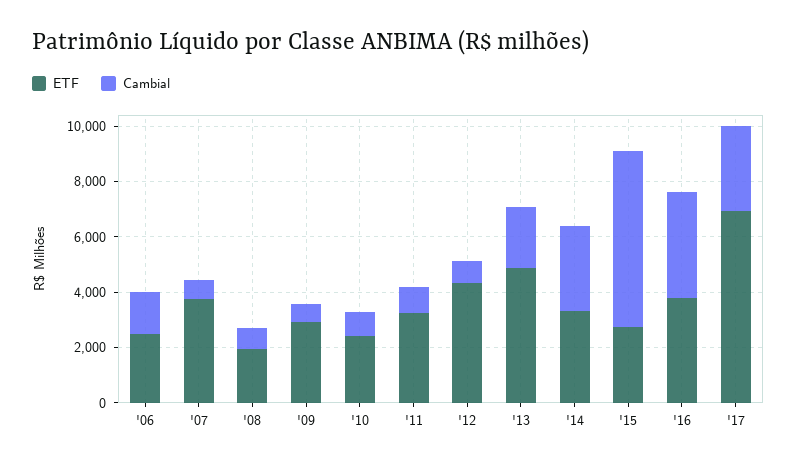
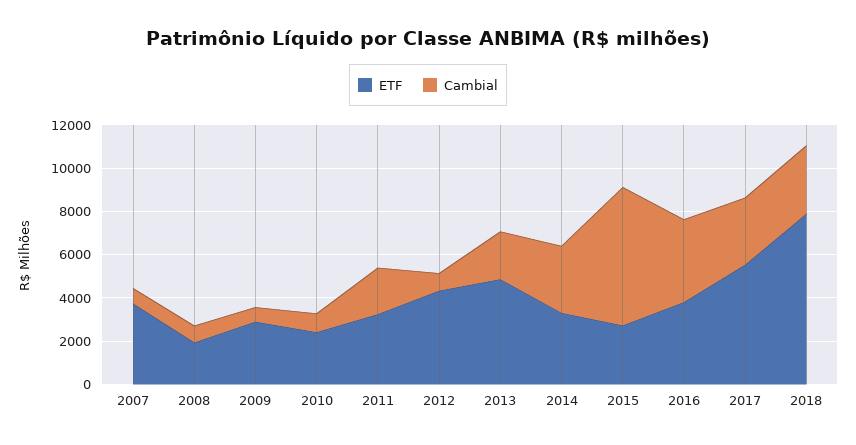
ETF, '06: 2500 -> none
Cambial, '06: 1500 -> none
Cambial, '11: 1000 -> 2000
ETF, '17: 7000 -> 5500
ETF, 2018: none -> 8000
Cambial, 2018: none -> 3000

